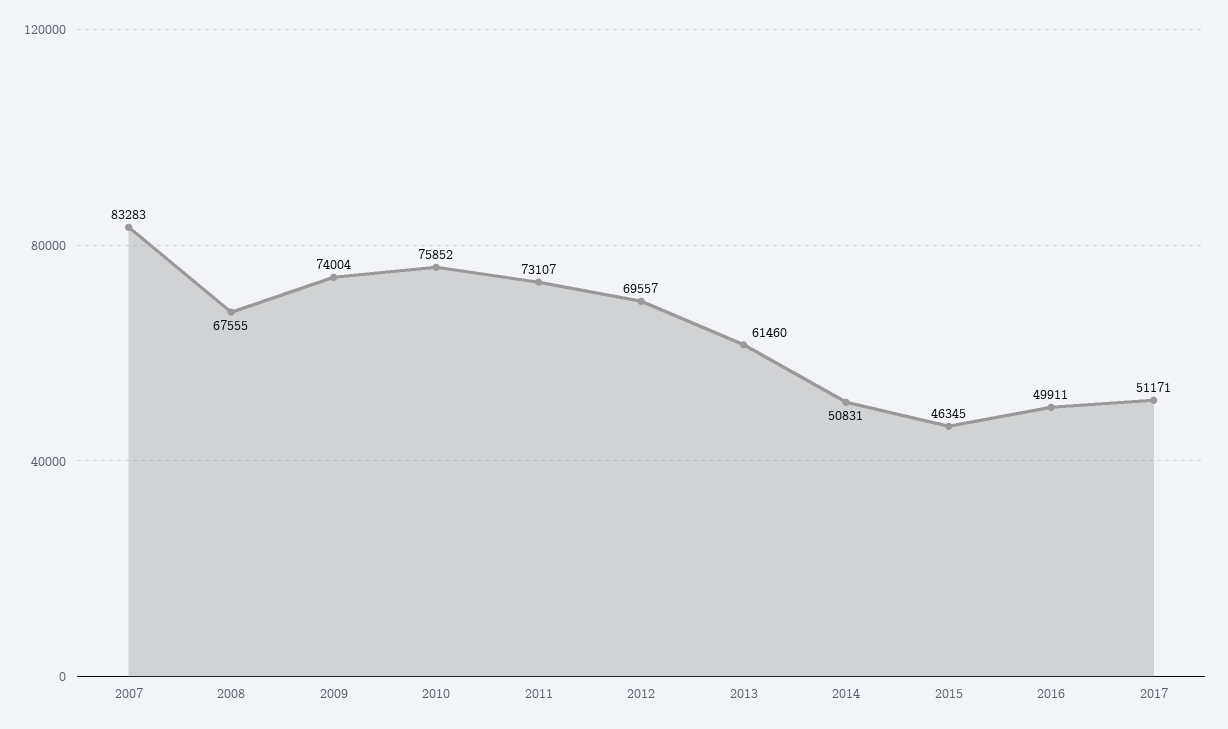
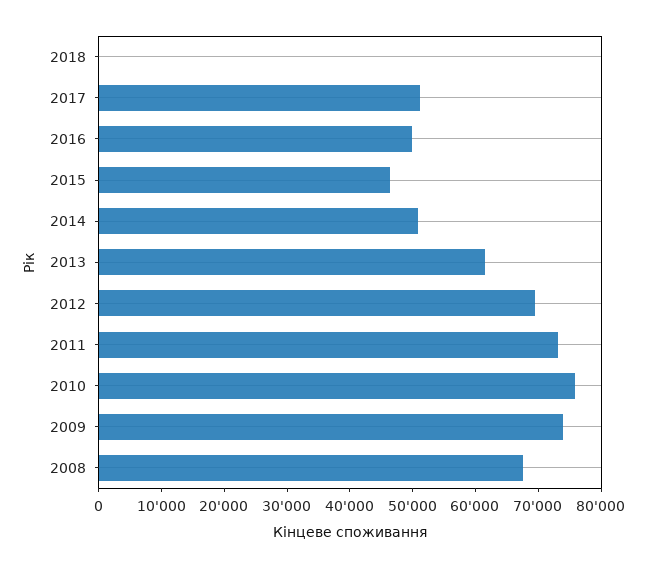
2007: 83283 -> none
2018: none -> 0

